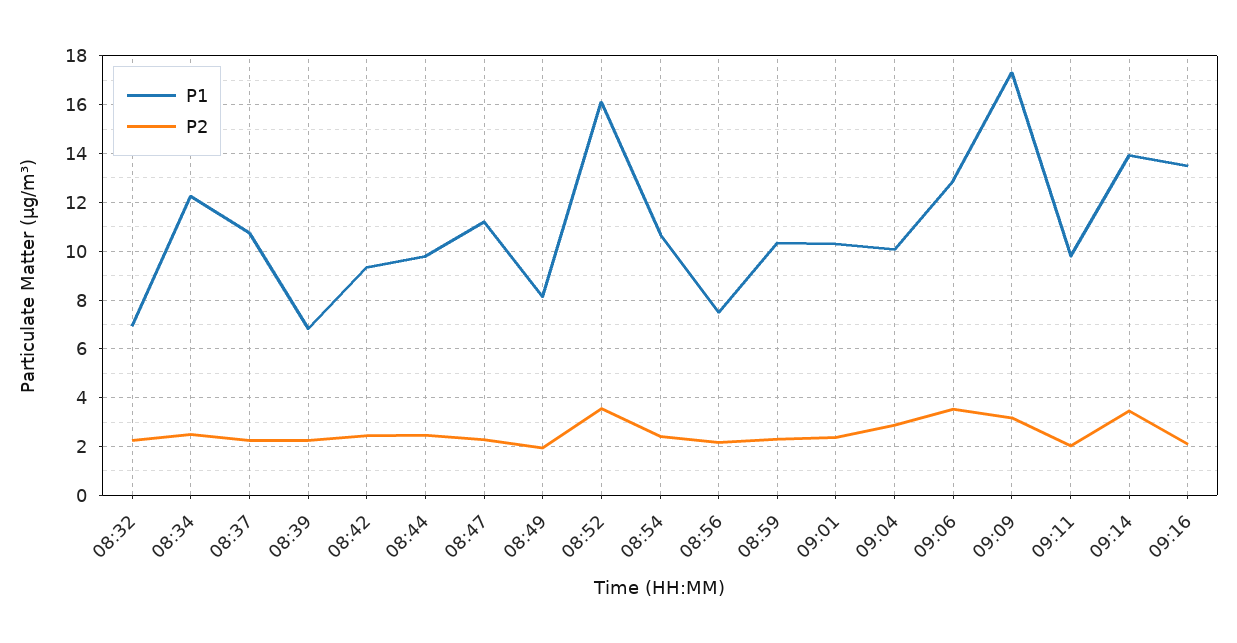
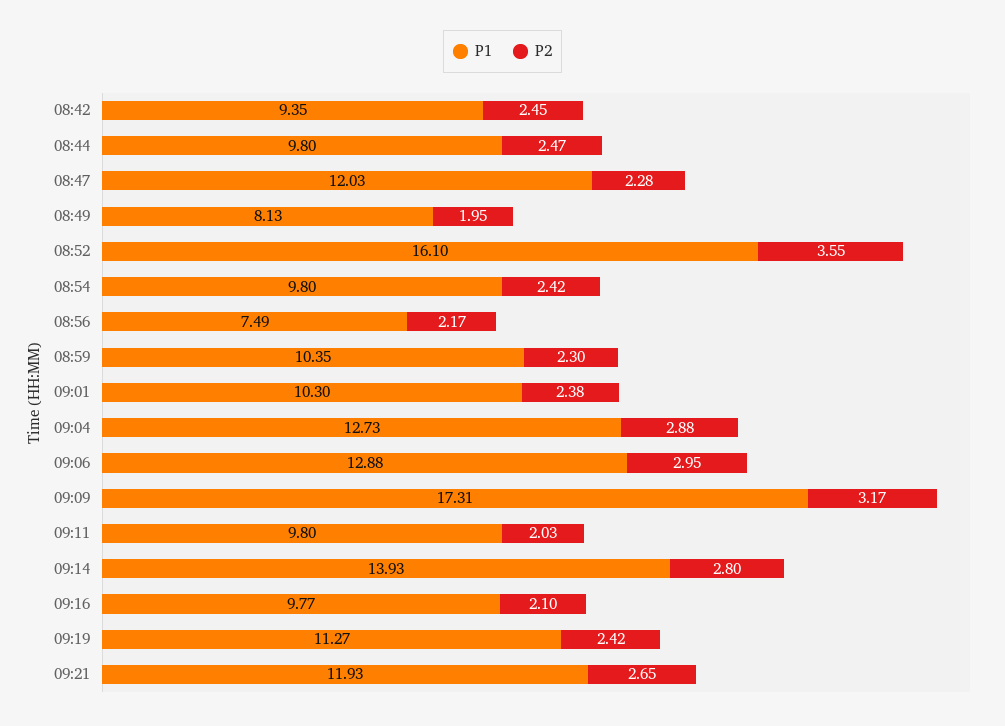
P1, 08:32: 7 -> none
P2, 08:32: 2.25 -> none
P1, 08:34: 12.25 -> none
P2, 08:34: 2.5 -> none
P1, 08:37: 10.75 -> none
P2, 08:37: 2.25 -> none
P1, 08:39: 6.75 -> none
P2, 08:39: 2.25 -> none
P1, 08:47: 11.25 -> 12.03
P1, 08:54: 10.75 -> 9.8
P1, 09:04: 10 -> 12.73
P2, 09:06: 3.5 -> 2.95
P2, 09:14: 3.5 -> 2.8
P1, 09:16: 13.5 -> 9.77
P1, 09:19: none -> 11.27
P2, 09:19: none -> 2.42
P1, 09:21: none -> 11.93
P2, 09:21: none -> 2.65

